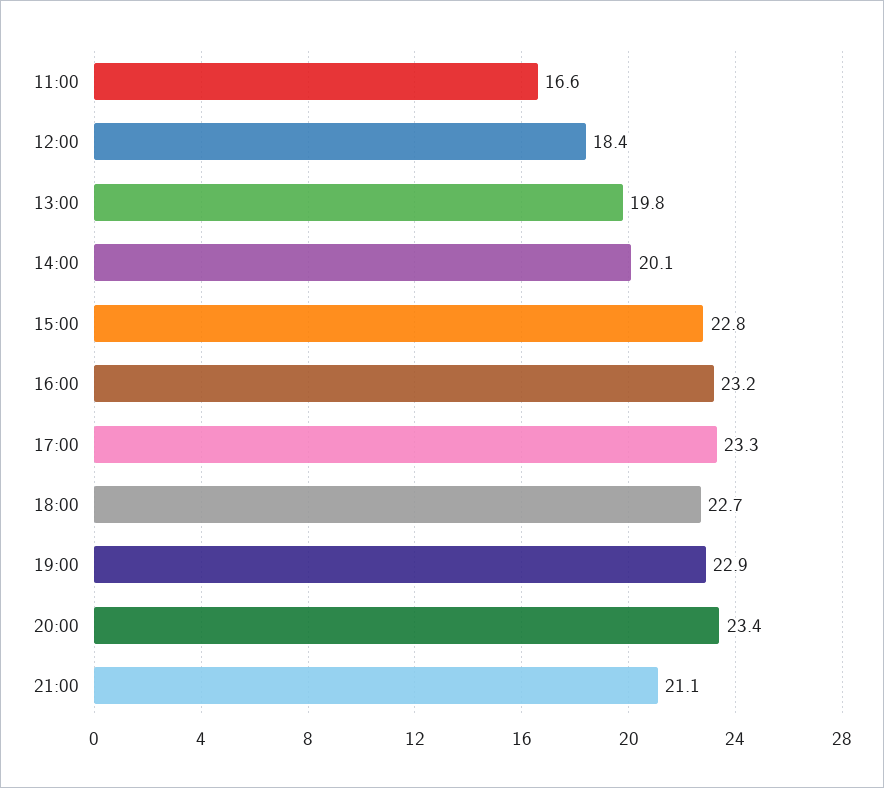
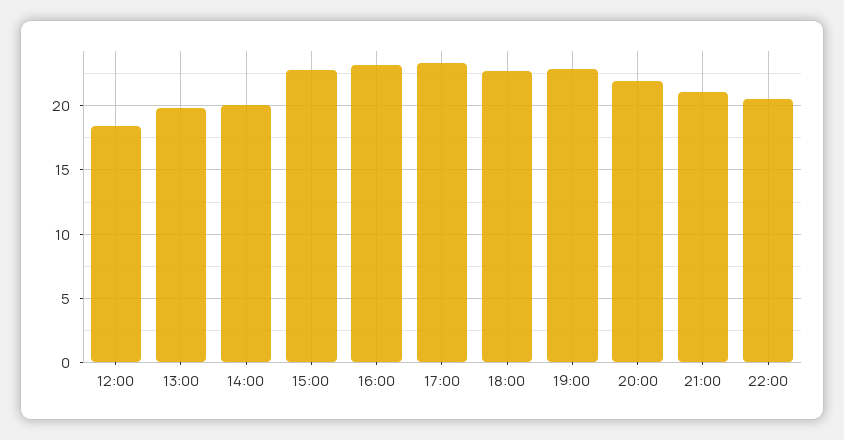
11:00: 16.6 -> none
20:00: 23.4 -> 22
22:00: none -> 20.5

